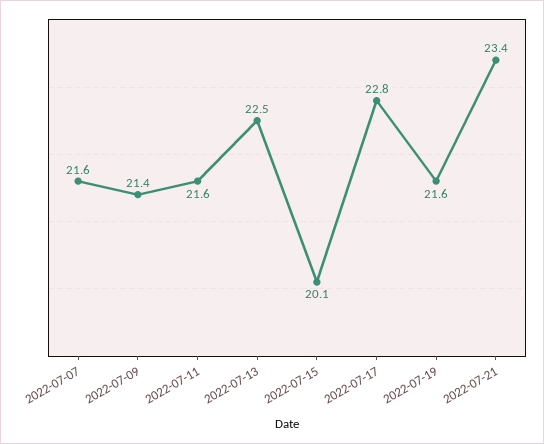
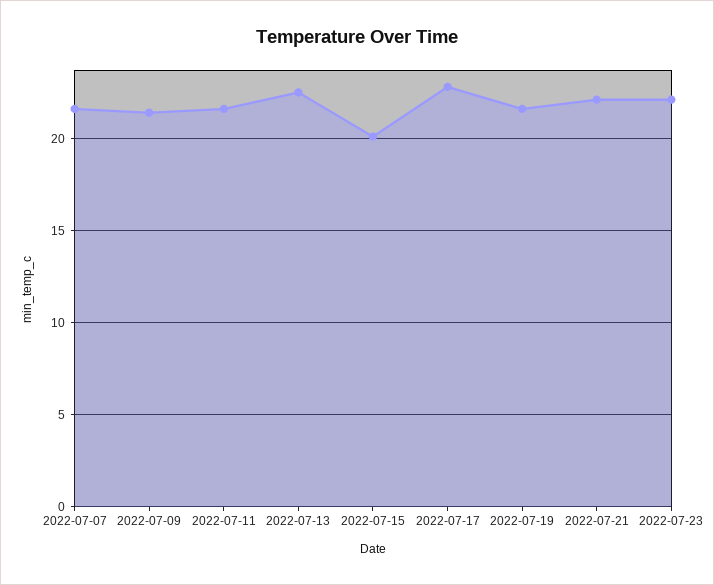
2022-07-21: 23.4 -> 22
2022-07-23: none -> 22

